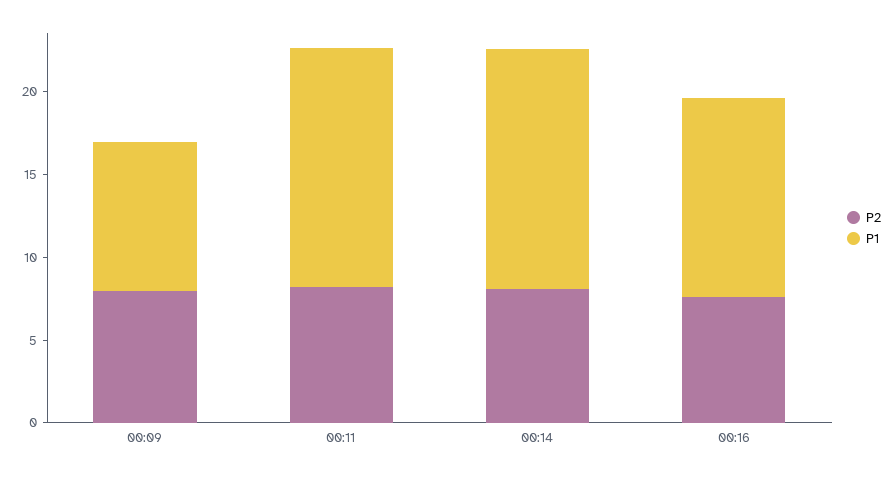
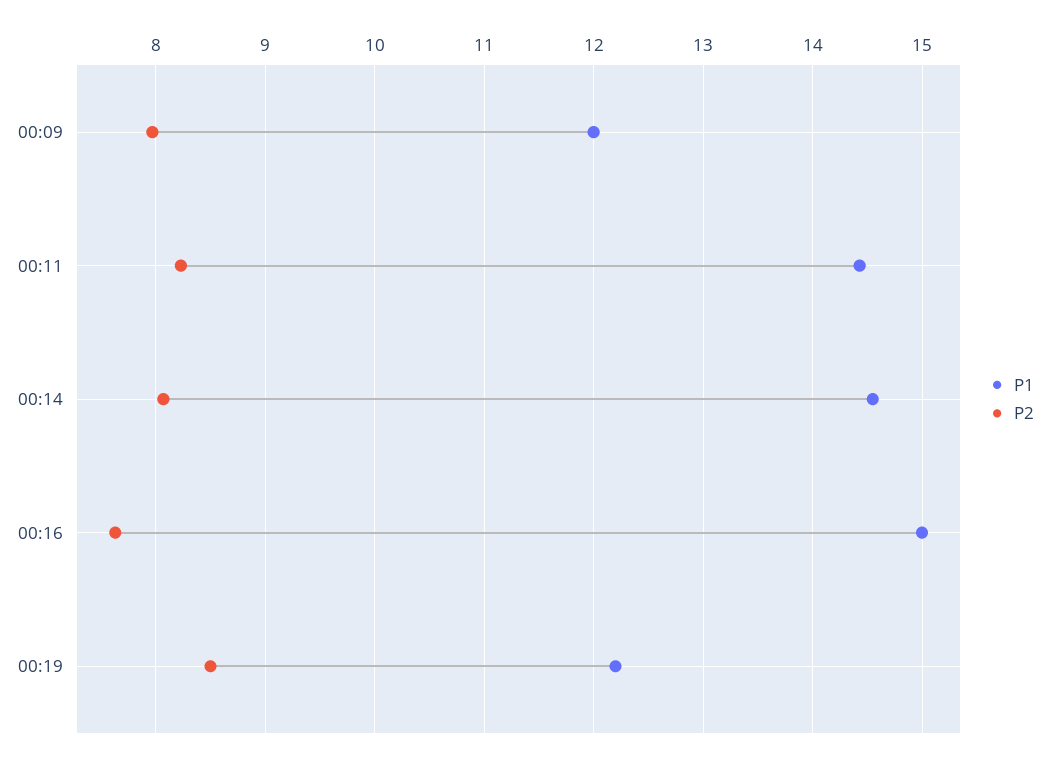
P1, 00:09: 9 -> 12
P1, 00:16: 12 -> 15
P1, 00:19: none -> 12.2
P2, 00:19: none -> 8.5

